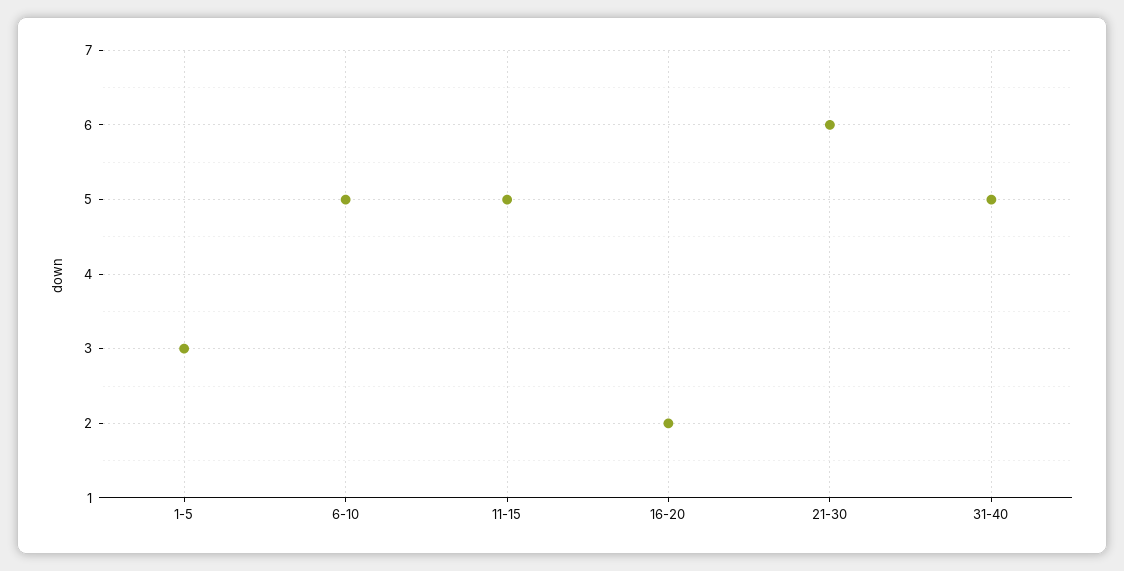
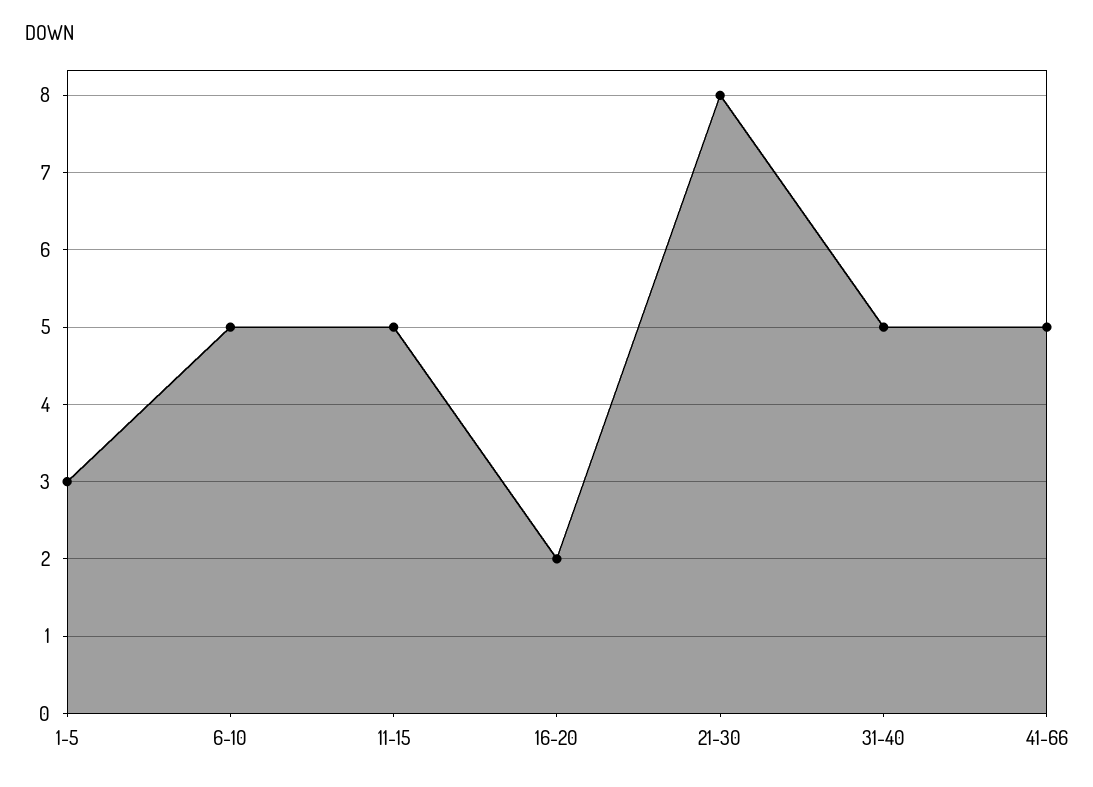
21-30: 6 -> 8
41-66: none -> 5

